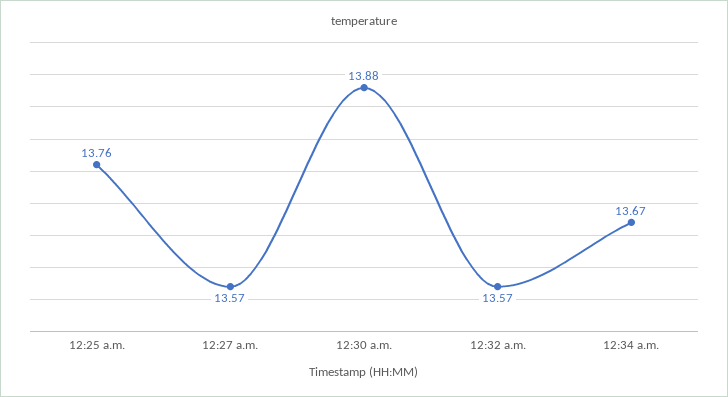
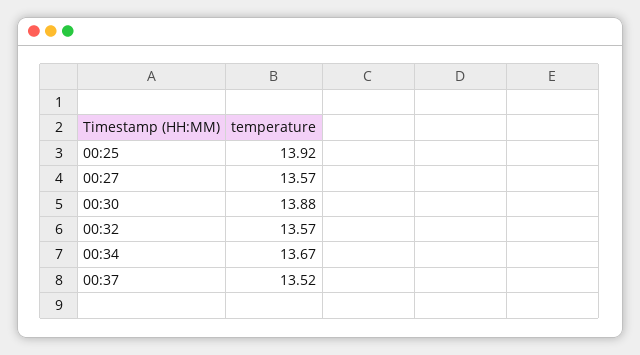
12:25 a.m.: 13.76 -> 13.92
00:37: none -> 13.52

